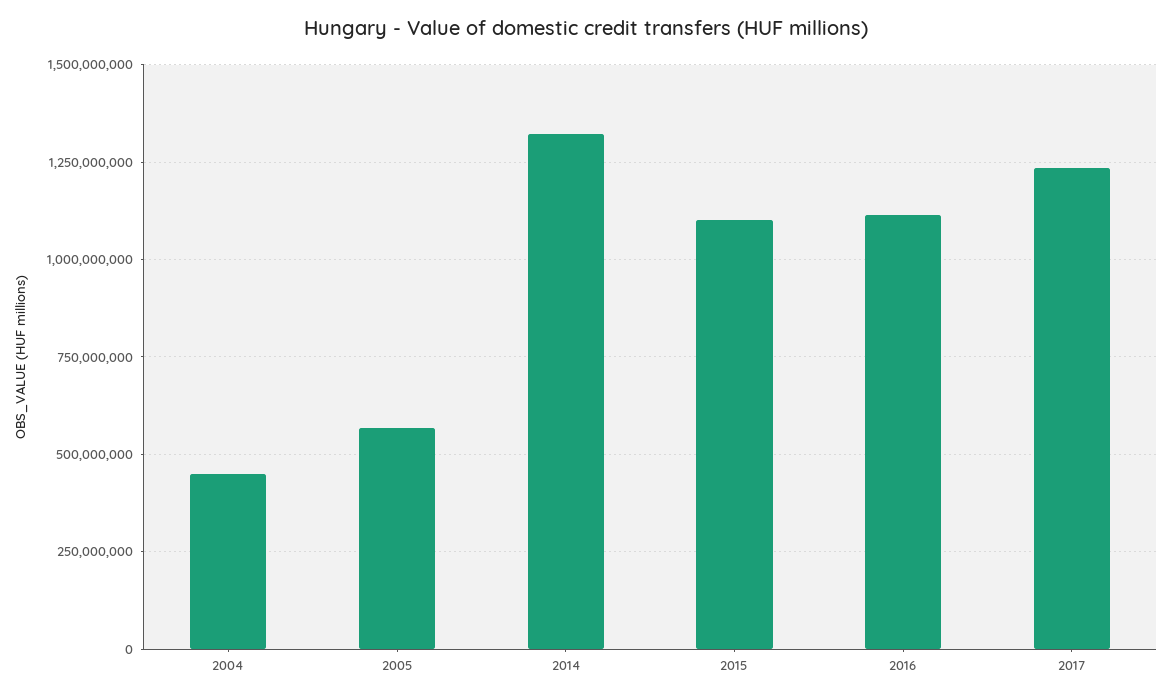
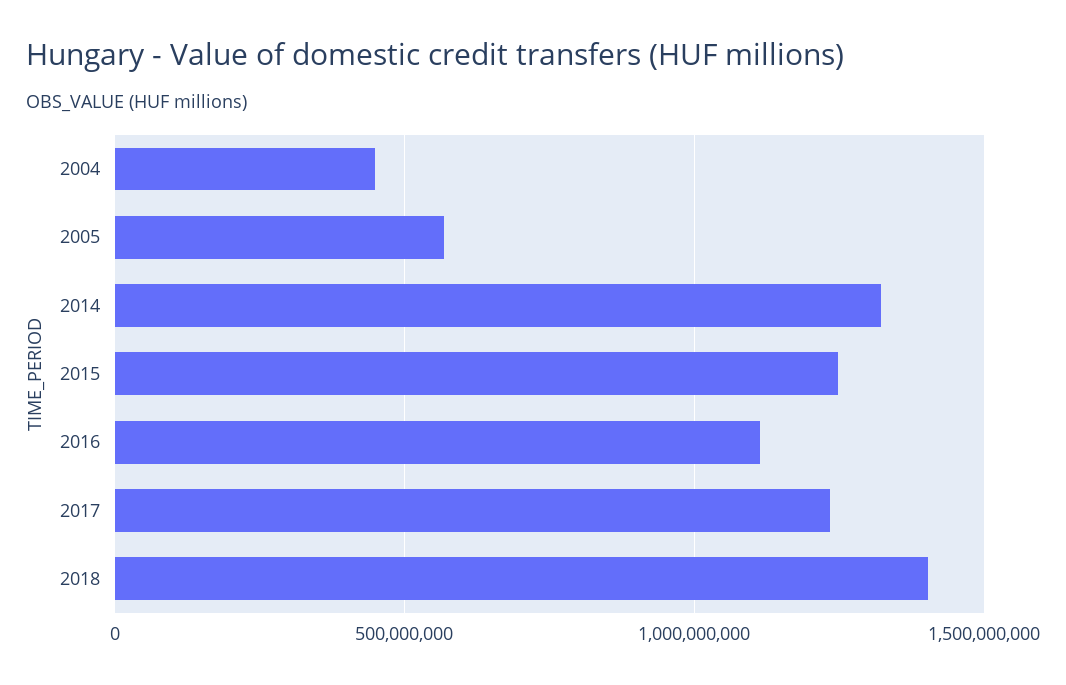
2015: 1100000000 -> 1250000000
2018: none -> 1400000000

